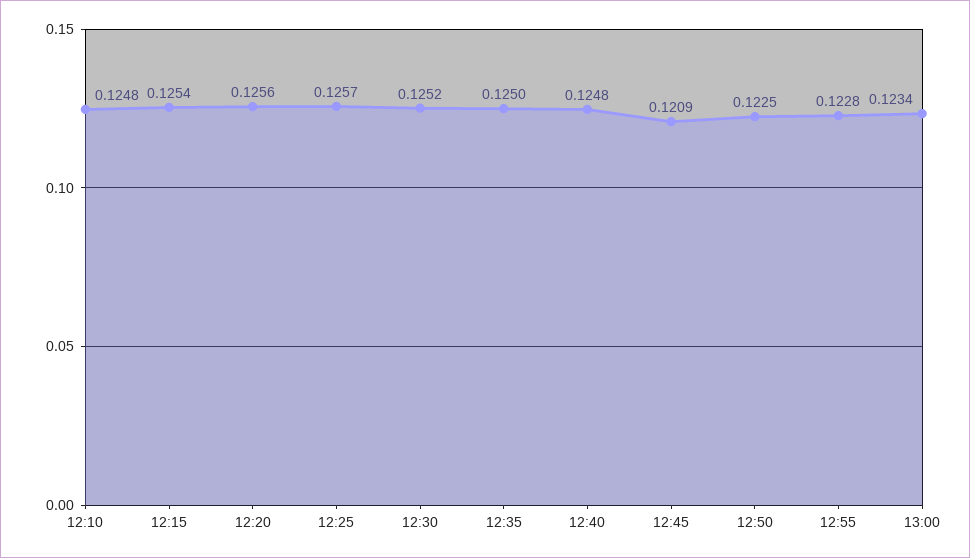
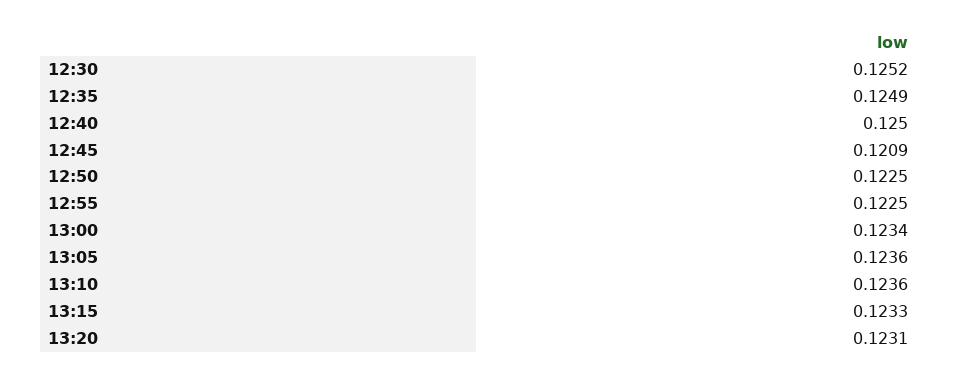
12:10: 0.1248 -> none
12:15: 0.1254 -> none
12:20: 0.1256 -> none
12:25: 0.1257 -> none
12:35: 0.125 -> 0.1249
12:40: 0.1248 -> 0.125
12:55: 0.1228 -> 0.1225
13:05: none -> 0.1236
13:10: none -> 0.1236
13:15: none -> 0.1233
13:20: none -> 0.1231

